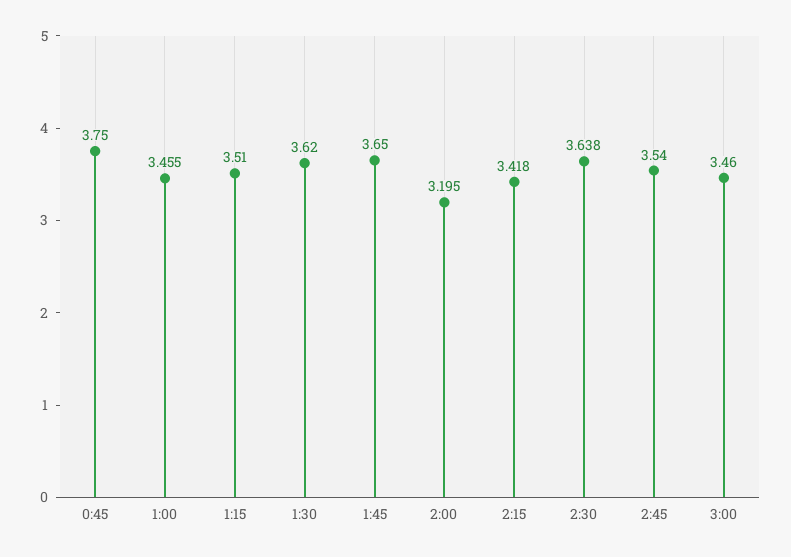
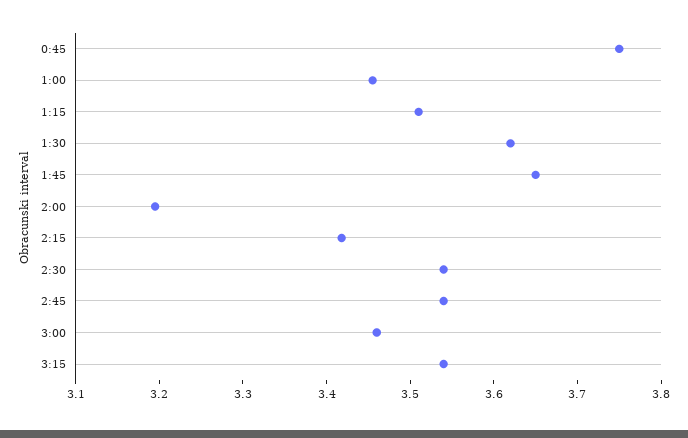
2:30: 3.638 -> 3.54
3:15: none -> 3.54

